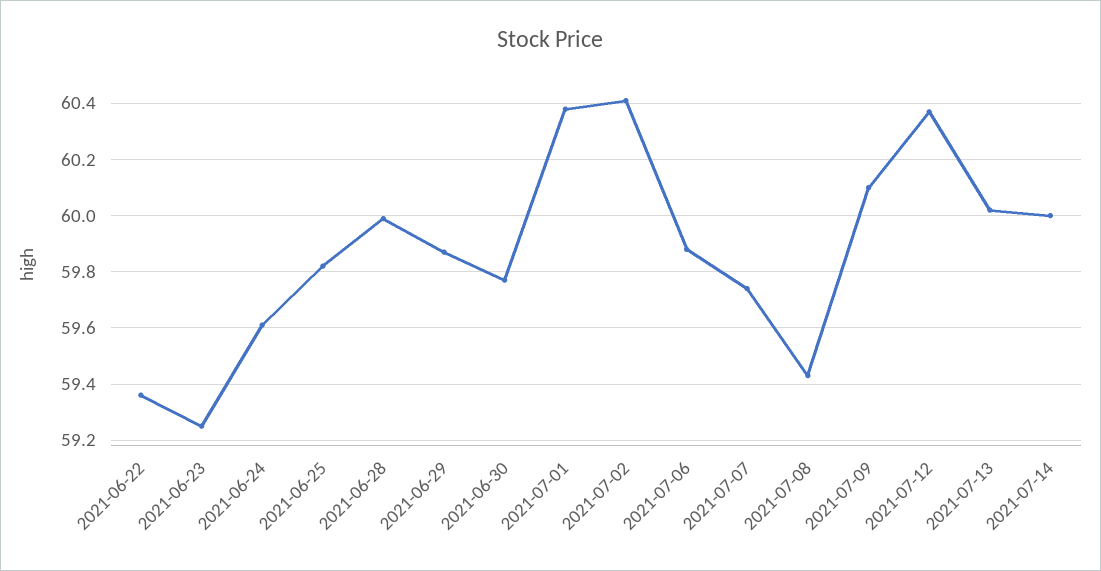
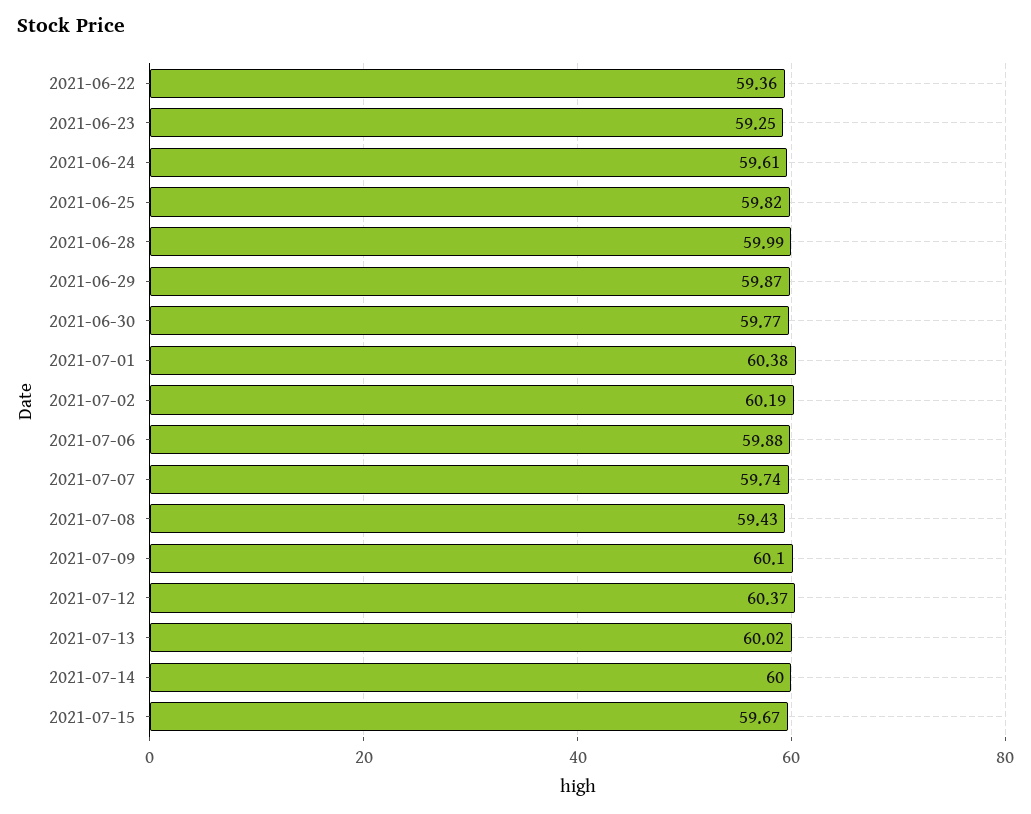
2021-07-02: 60.4 -> 60.19
2021-07-15: none -> 59.67

